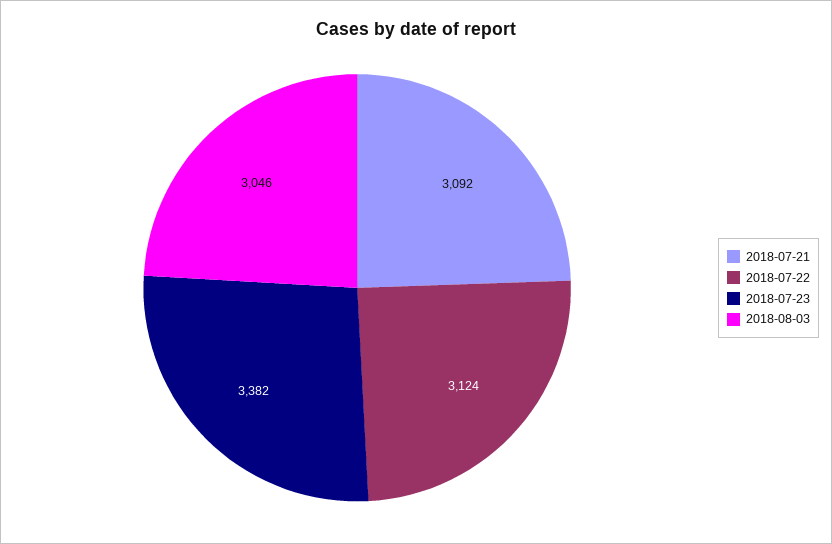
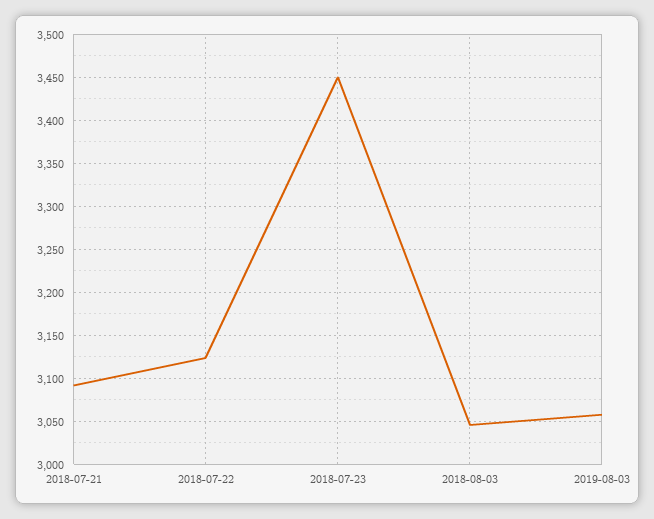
2018-07-23: 3382 -> 3450
2019-08-03: none -> 3060

